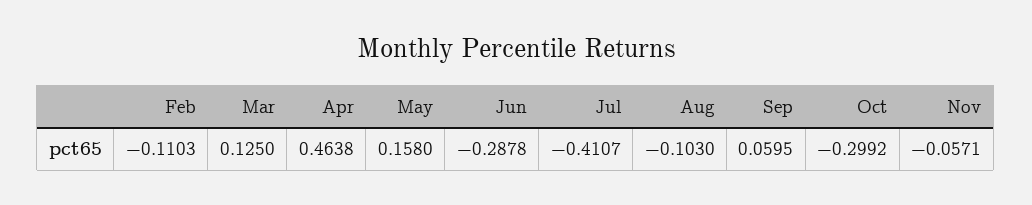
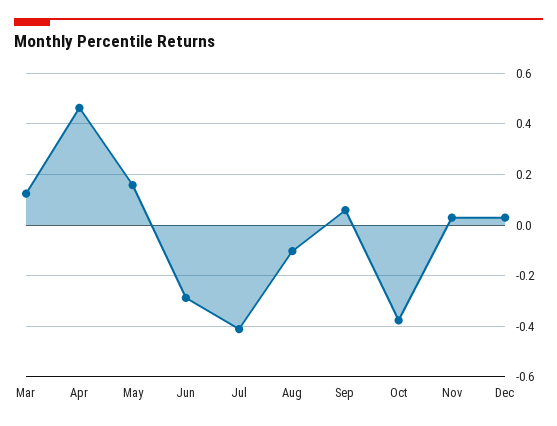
Feb: -0.1103 -> none
Oct: -0.2992 -> -0.375
Nov: -0.0571 -> 0.025
Dec: none -> 0.025

